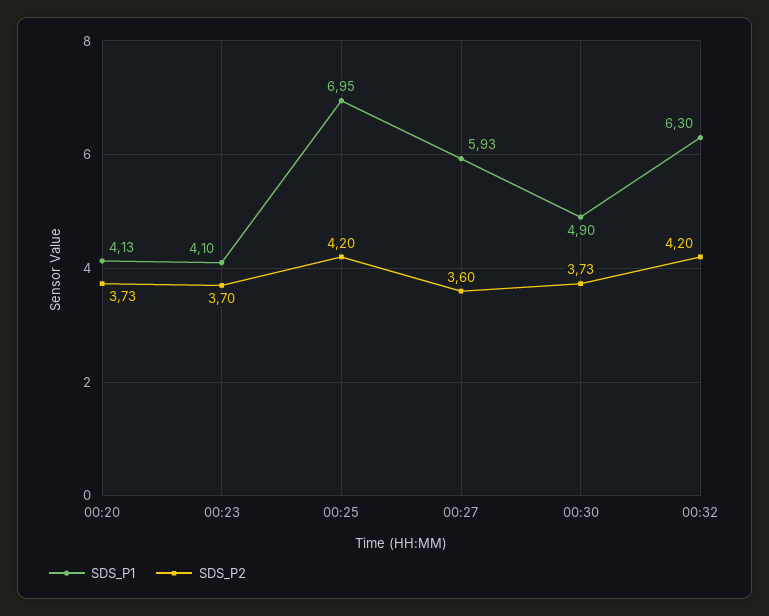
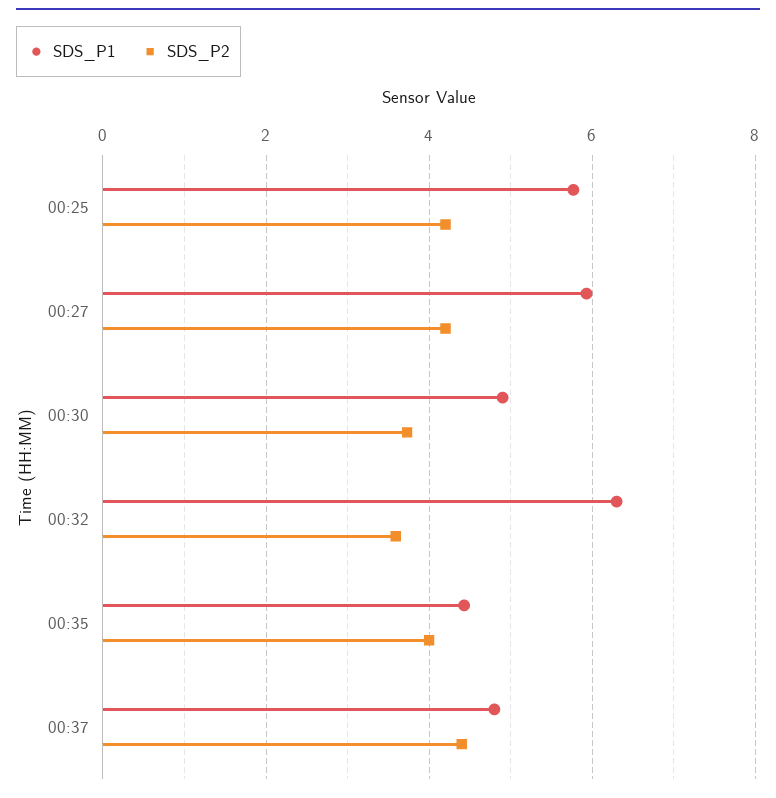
SDS_P1, 00:20: 4.13 -> none
SDS_P2, 00:20: 3.73 -> none
SDS_P1, 00:23: 4.1 -> none
SDS_P2, 00:23: 3.7 -> none
SDS_P1, 00:25: 6.95 -> 5.8
SDS_P2, 00:27: 3.6 -> 4.2
SDS_P2, 00:32: 4.2 -> 3.6
SDS_P1, 00:35: none -> 4.4
SDS_P2, 00:35: none -> 4
SDS_P1, 00:37: none -> 4.8
SDS_P2, 00:37: none -> 4.4

